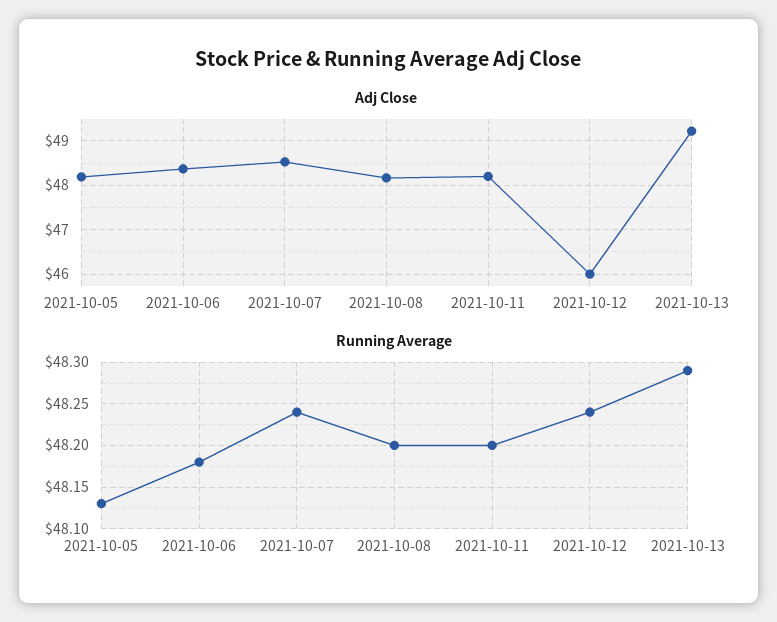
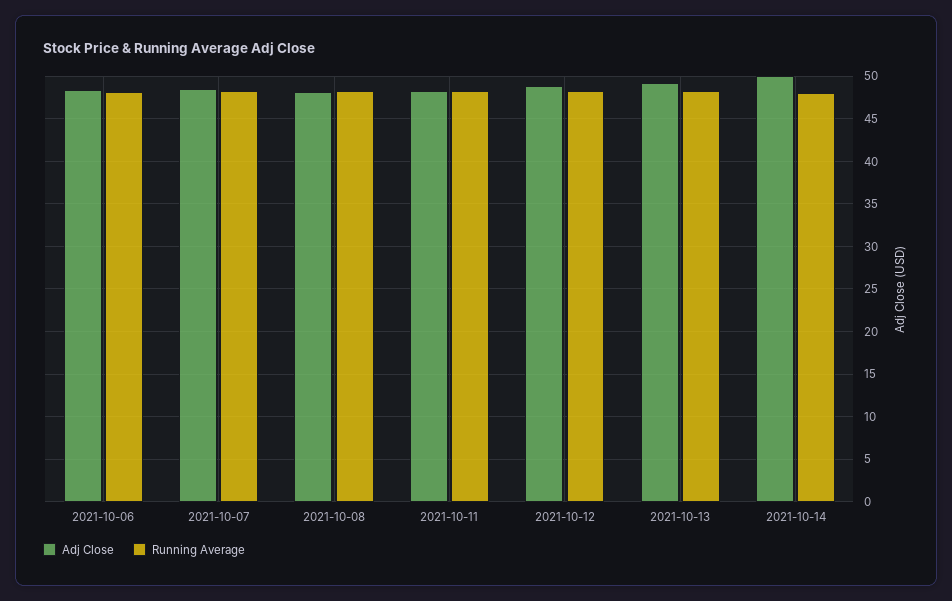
Adj Close, 2021-10-05: 48.2 -> none
Adj Close, 2021-10-12: 46 -> 49
Running Average, 2021-10-05: 48.13 -> none
Adj Close, 2021-10-14: none -> 50
Running Average, 2021-10-14: none -> 48

